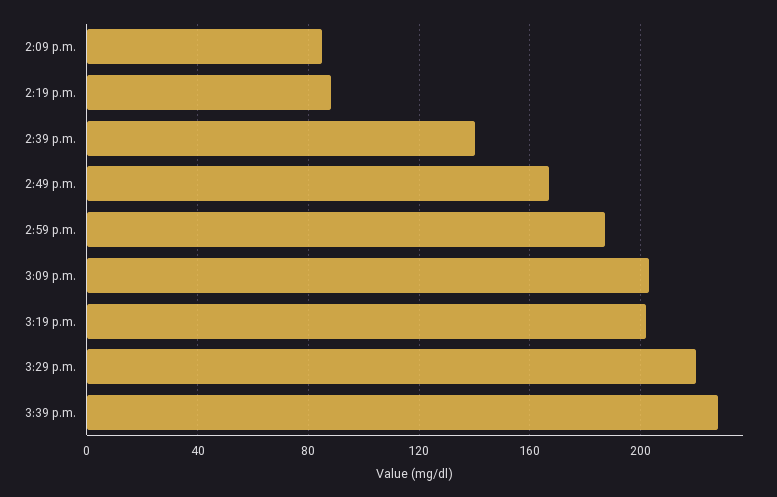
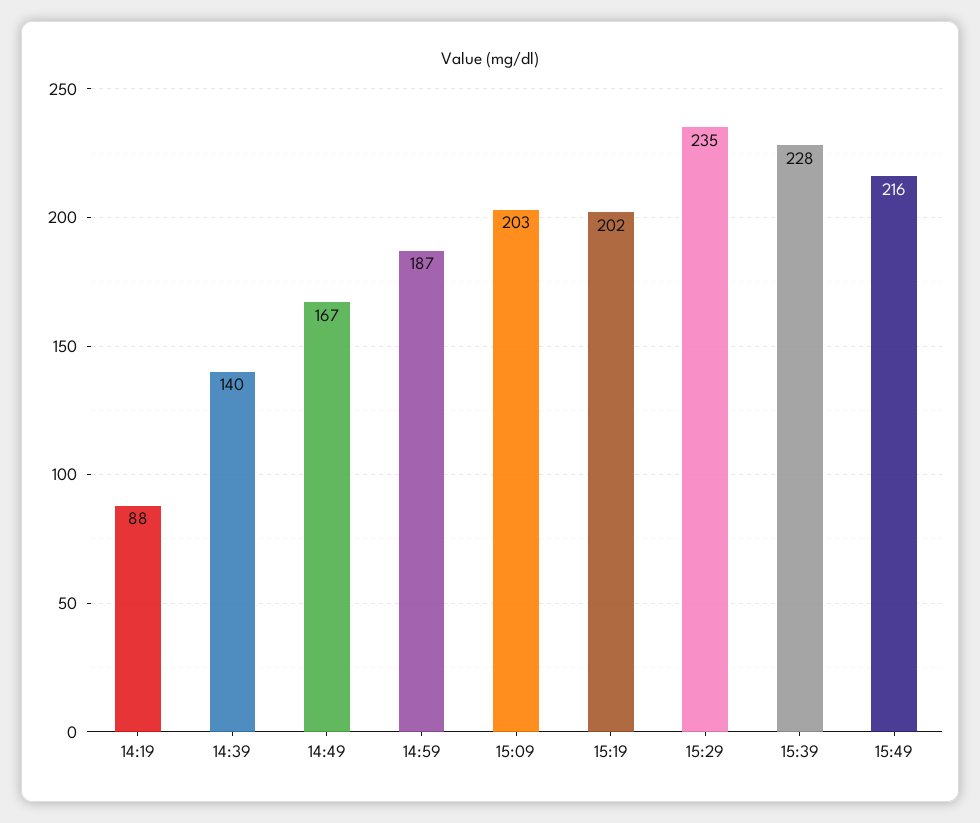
2:09 p.m.: 85 -> none
3:29 p.m.: 220 -> 235
15:49: none -> 216

